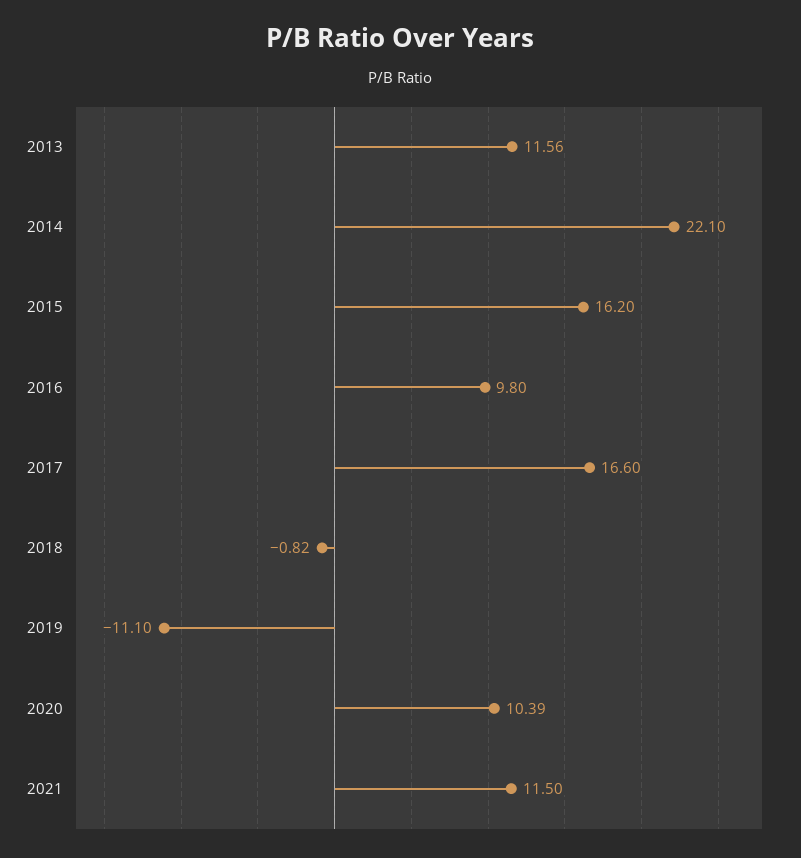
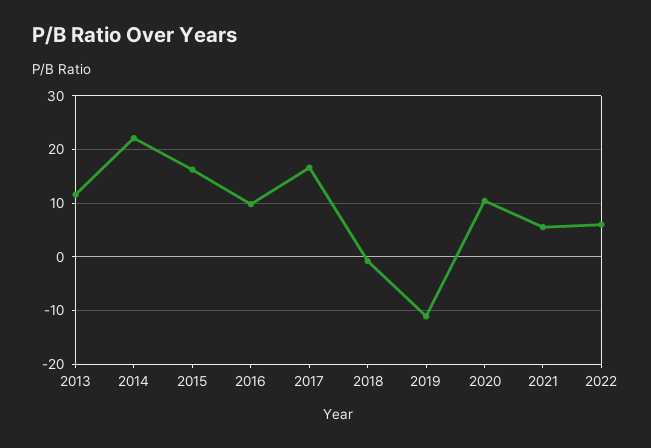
2021: 11.5 -> 6
2022: none -> 6

